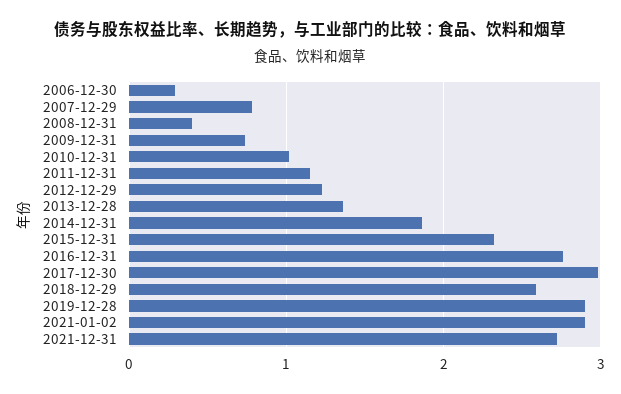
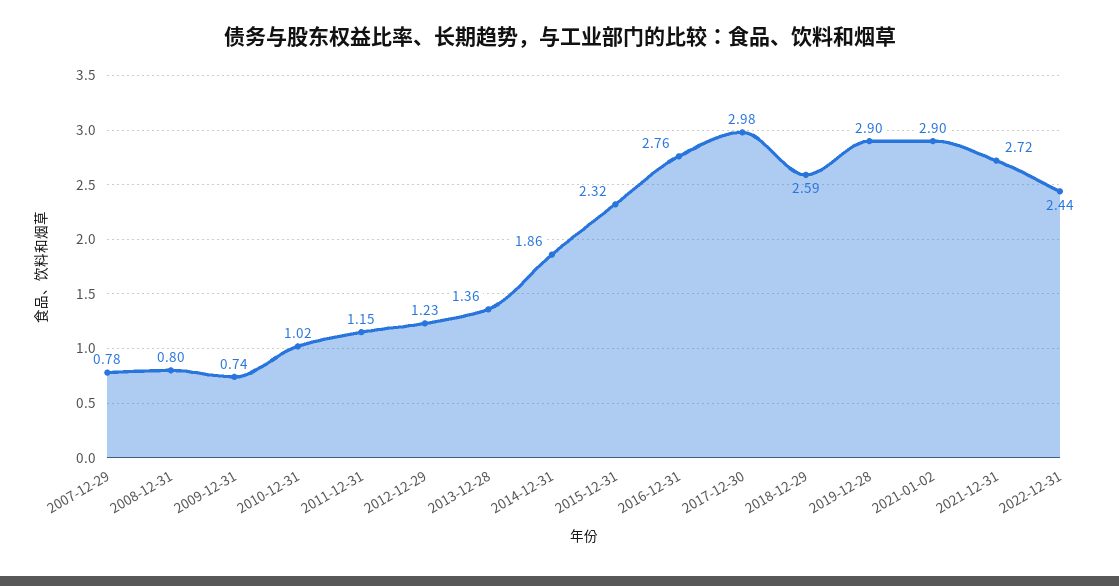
2006-12-30: 0.3 -> none
2008-12-31: 0.4 -> 0.8
2022-12-31: none -> 2.44

